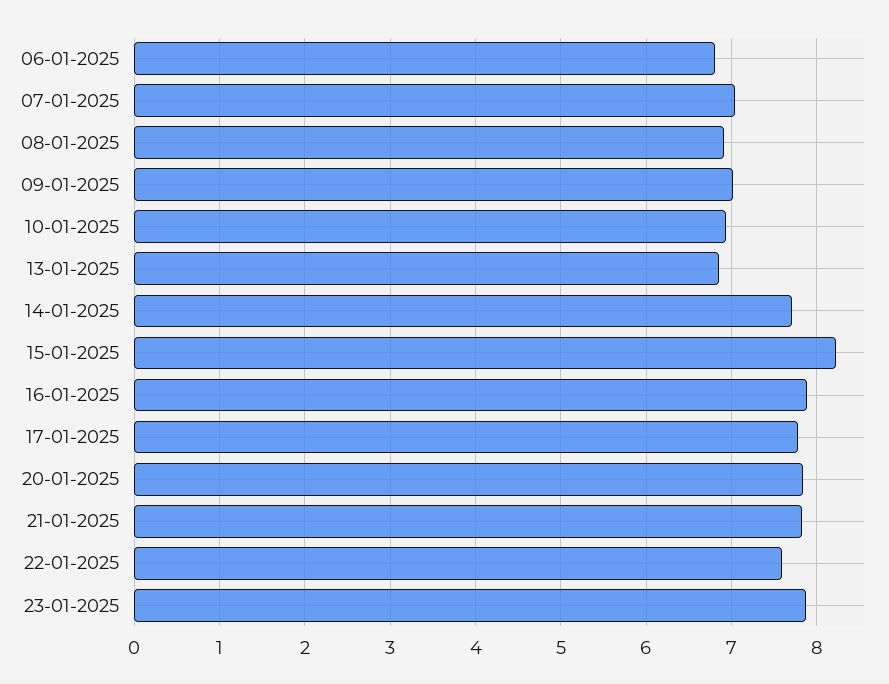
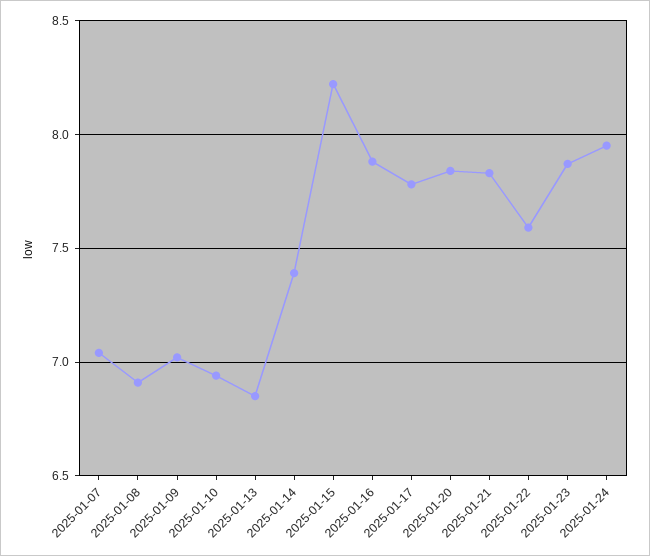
06-01-2025: 6.8 -> none
14-01-2025: 7.7 -> 7.4
2025-01-24: none -> 7.95

